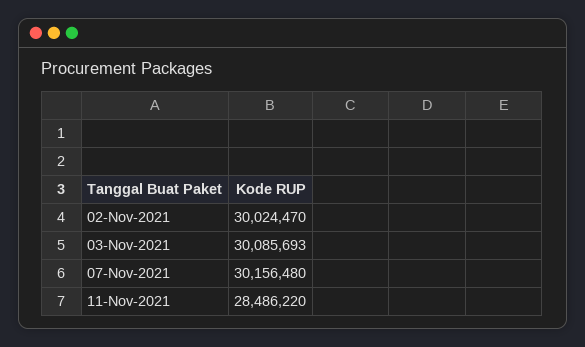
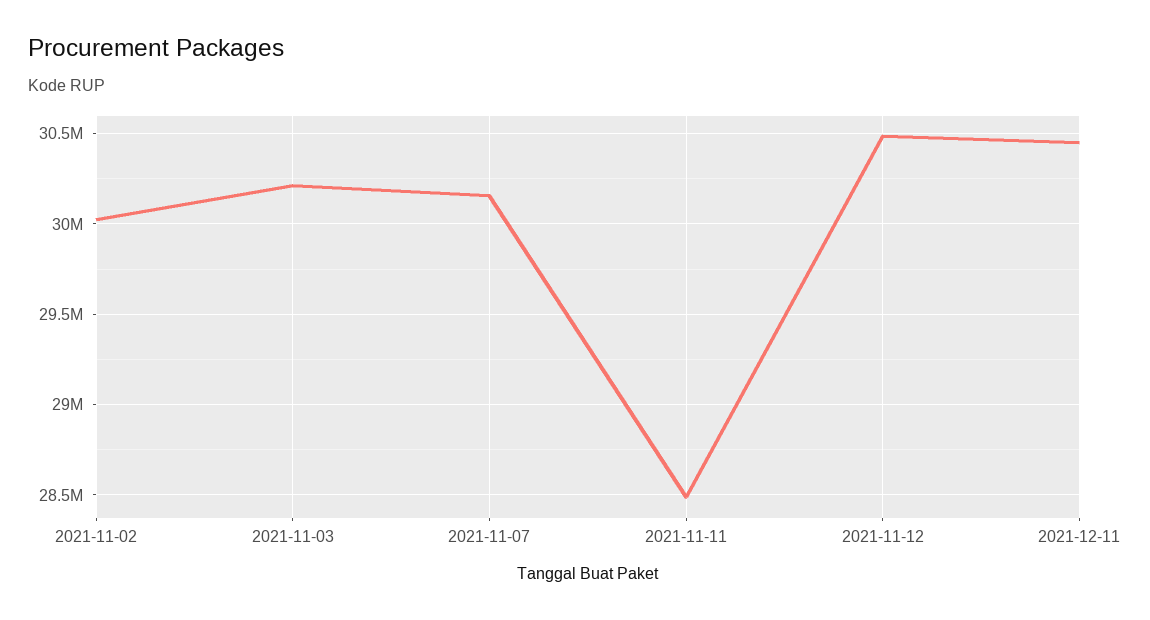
03-Nov-2021: 30085693 -> 30200000
2021-11-12: none -> 30500000
2021-12-11: none -> 30450000

